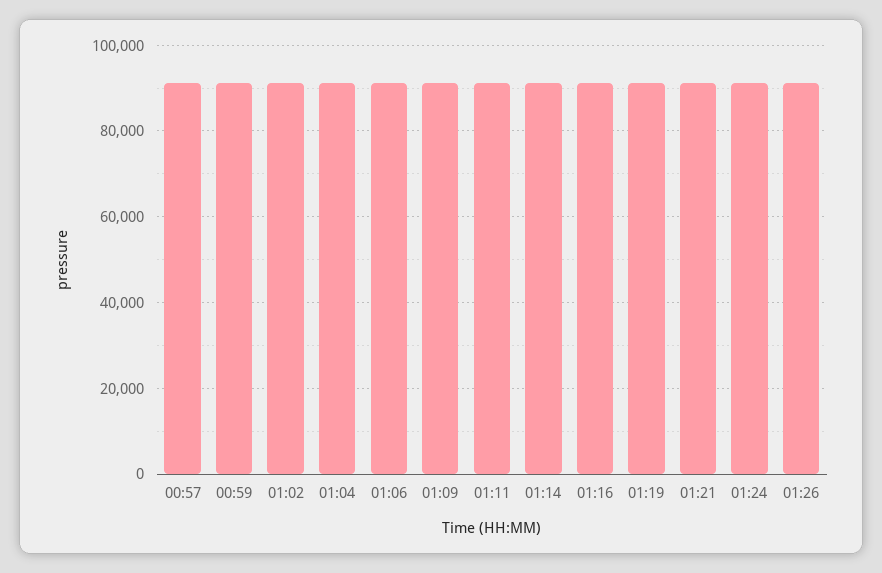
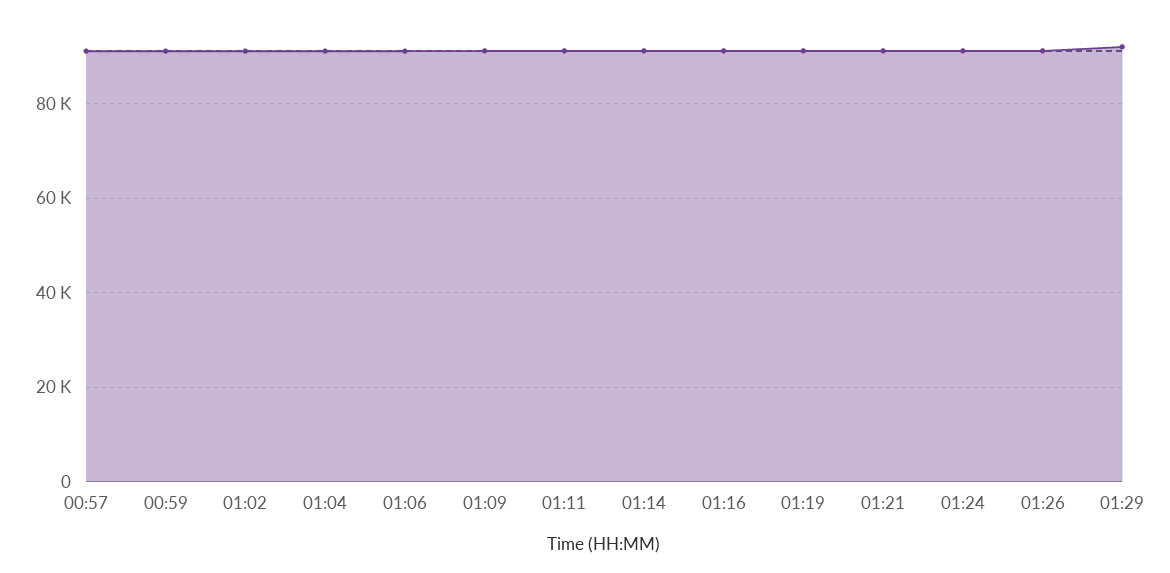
01:29: none -> 92000

